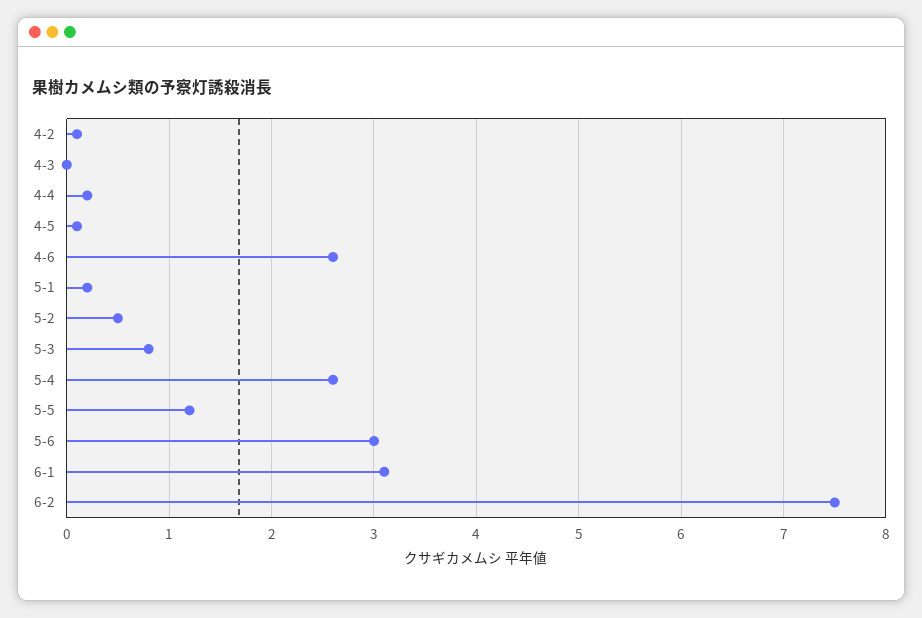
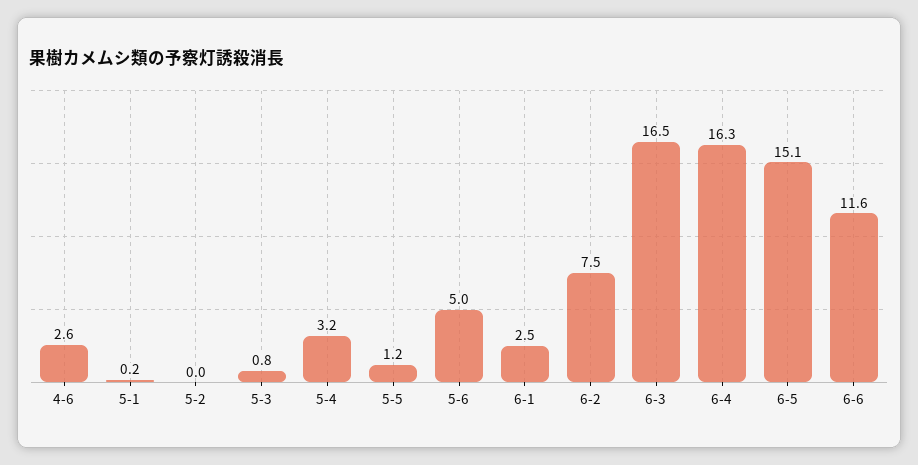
4-2: 0.1 -> none
4-3: 0 -> none
4-4: 0.2 -> none
4-5: 0.1 -> none
5-2: 0.5 -> 0
5-4: 2.6 -> 3.2
5-6: 3 -> 5
6-1: 3.1 -> 2.5
6-3: none -> 16.5
6-4: none -> 16.3
6-5: none -> 15.1
6-6: none -> 11.6

